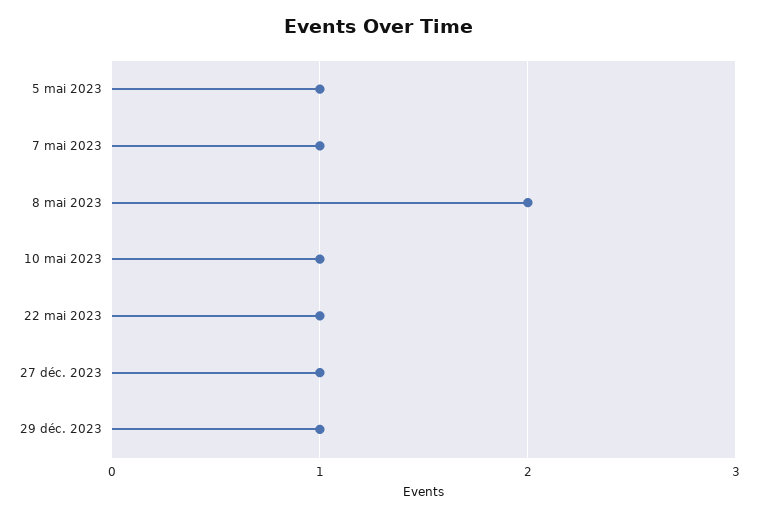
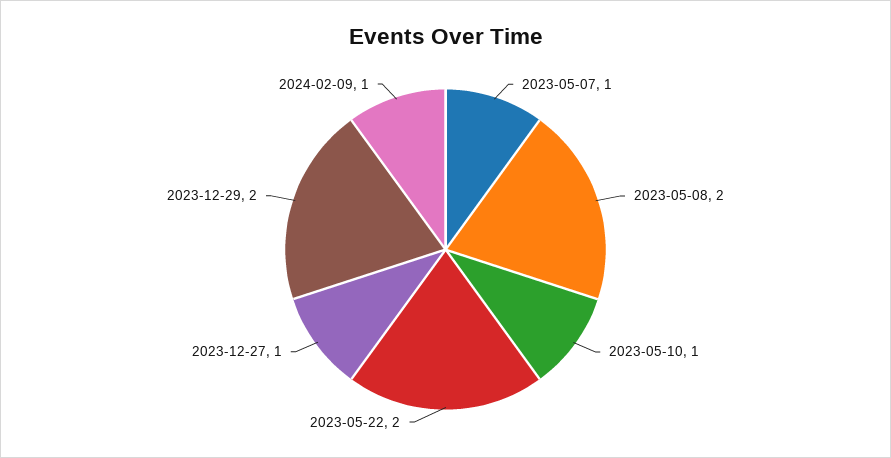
5 mai 2023: 1 -> none
22 mai 2023: 1 -> 2
29 déc. 2023: 1 -> 2
2024-02-09: none -> 1

